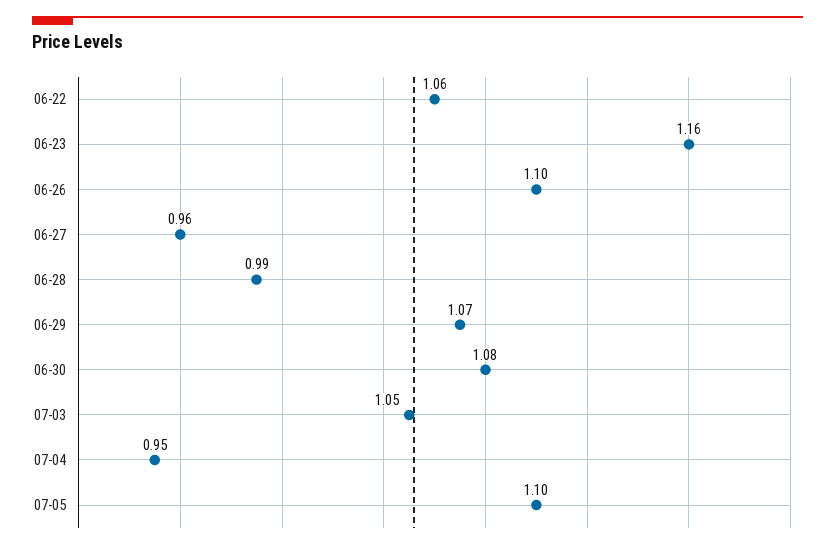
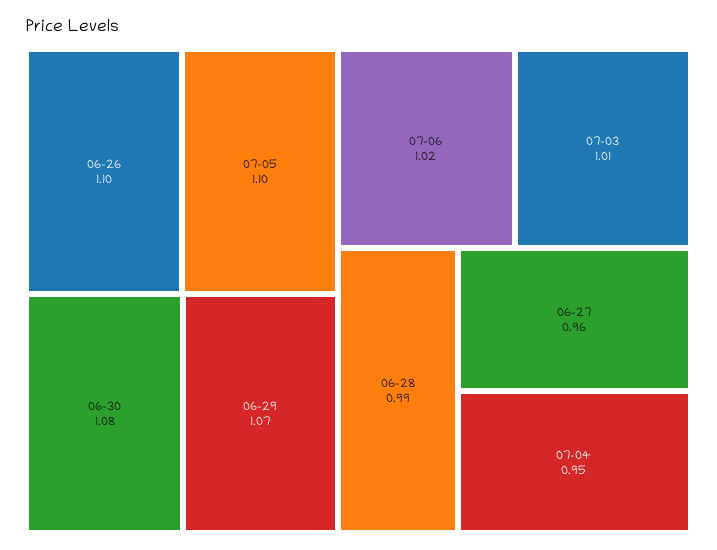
06-22: 1.06 -> none
06-23: 1.16 -> none
07-03: 1.05 -> 1.01
07-06: none -> 1.02

